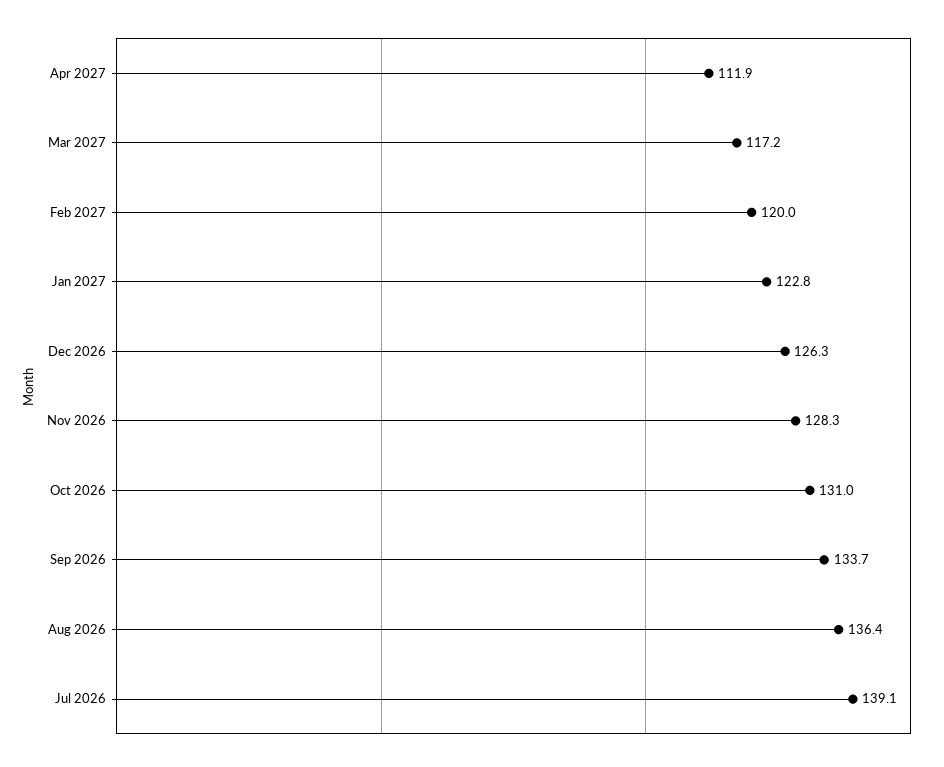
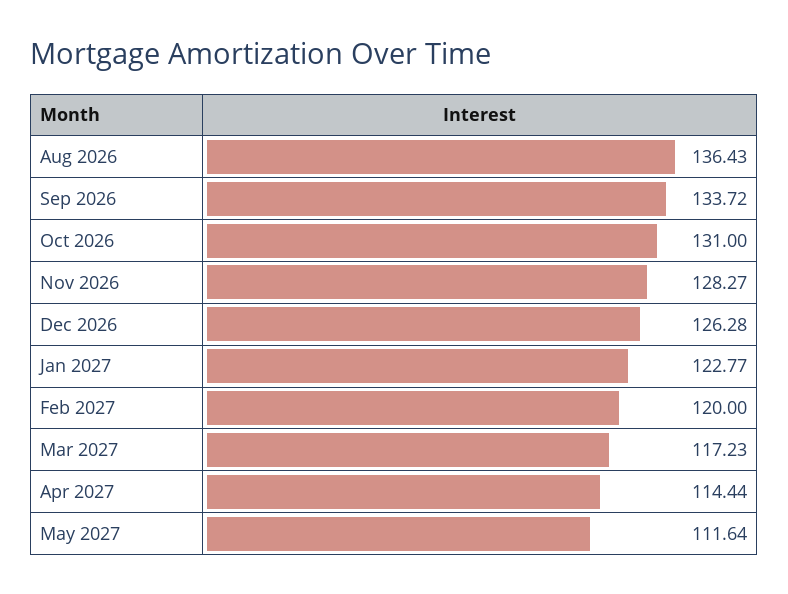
Apr 2027: 111.9 -> 114.44
Jul 2026: 139.1 -> none
May 2027: none -> 111.64

